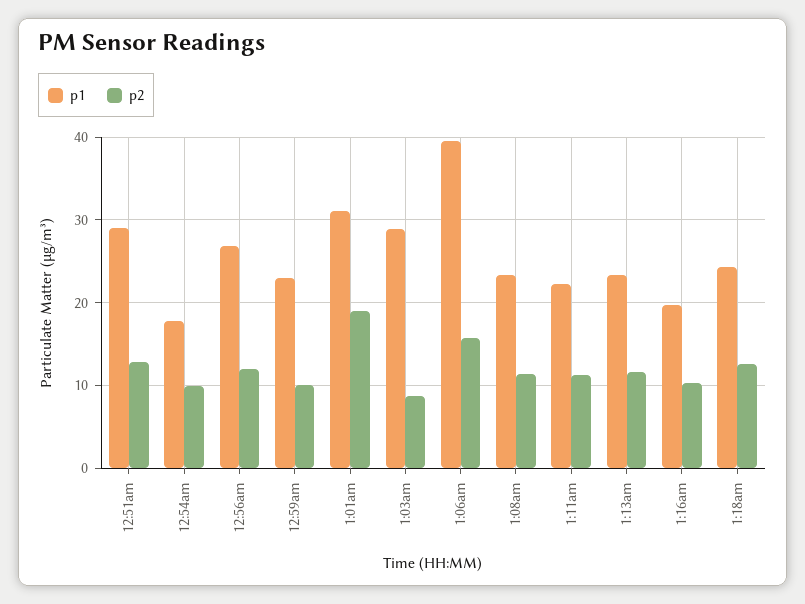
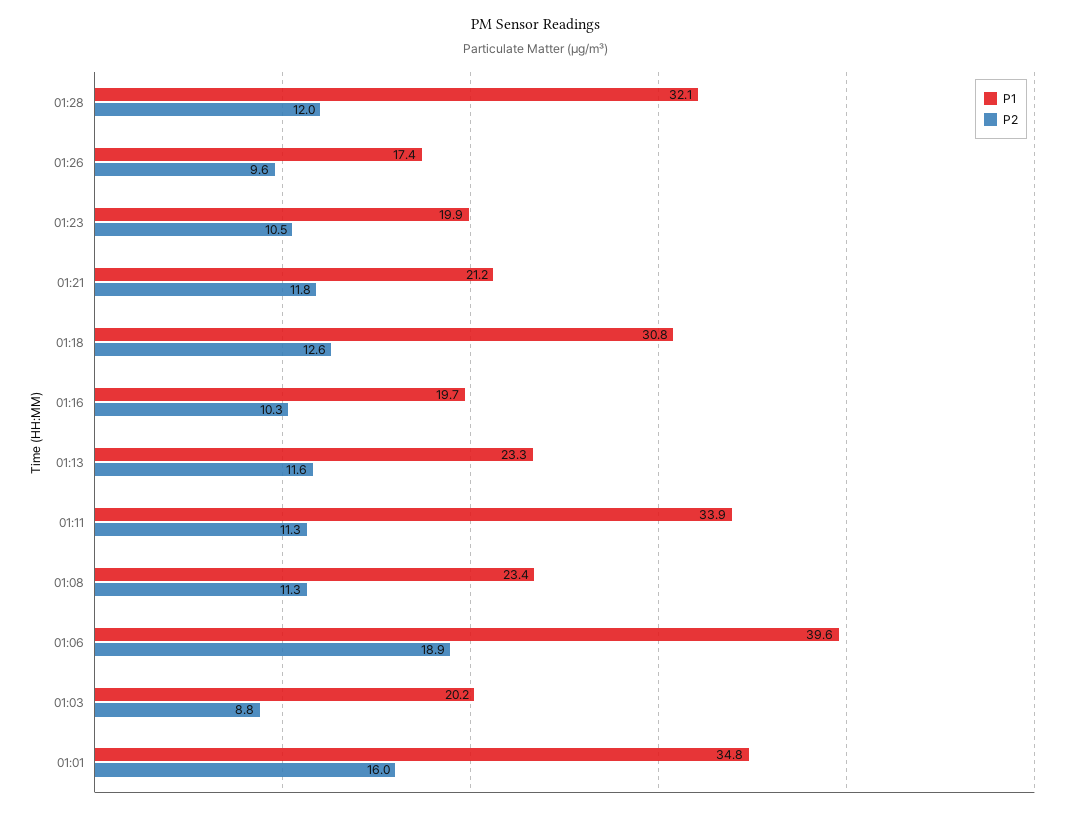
p1, 12:51am: 29 -> none
p2, 12:51am: 13 -> none
p1, 12:54am: 18 -> none
p2, 12:54am: 10 -> none
p1, 12:56am: 27 -> none
p2, 12:56am: 12 -> none
p1, 12:59am: 23 -> none
p2, 12:59am: 10 -> none
p1, 1:01am: 31 -> 34.8
p2, 1:01am: 19 -> 16
p1, 1:03am: 29 -> 20.2
p2, 1:06am: 16 -> 18.9
p1, 1:11am: 22 -> 33.9
p1, 1:18am: 24 -> 30.8
p1, 01:28: none -> 32.1
p2, 01:28: none -> 12
p1, 01:26: none -> 17.4
p2, 01:26: none -> 9.6
p1, 01:23: none -> 19.9
p2, 01:23: none -> 10.5
p1, 01:21: none -> 21.2
p2, 01:21: none -> 11.8

